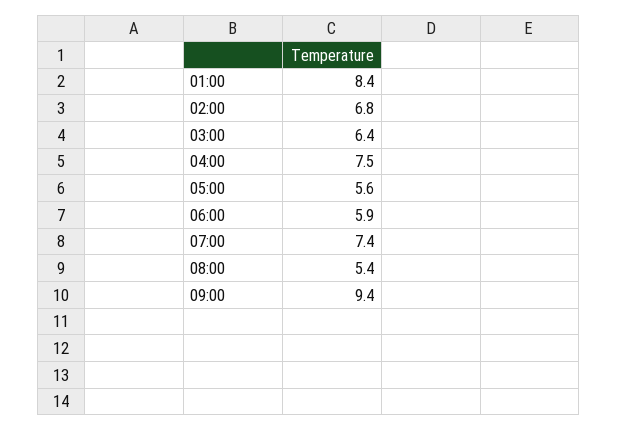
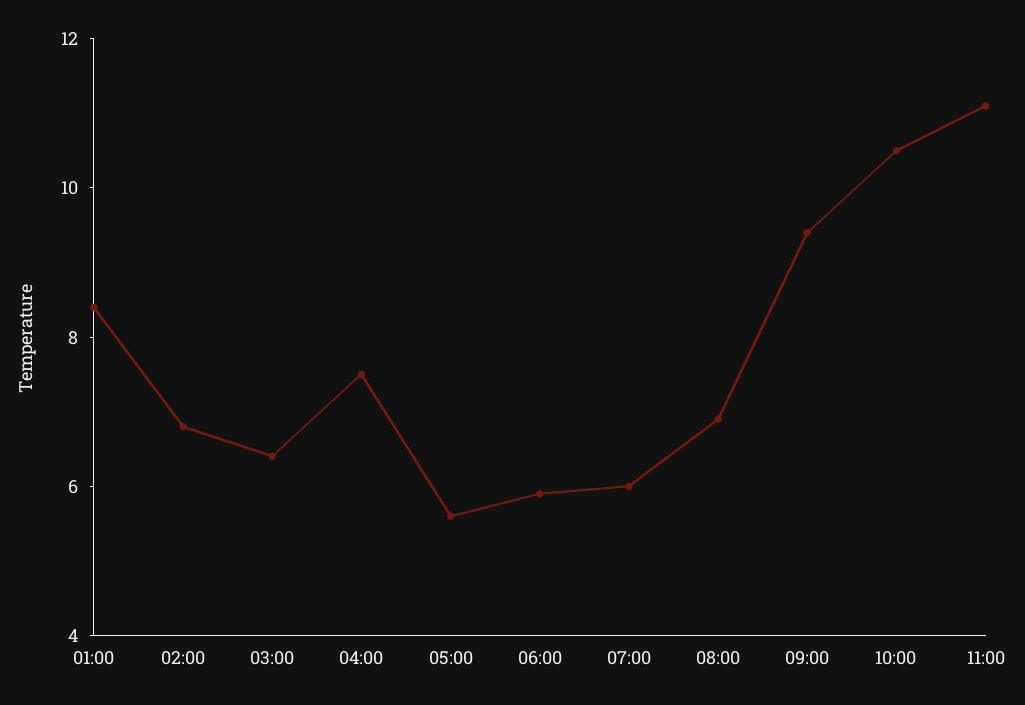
07:00: 7.4 -> 6
08:00: 5.4 -> 7
10:00: none -> 10.5
11:00: none -> 11

